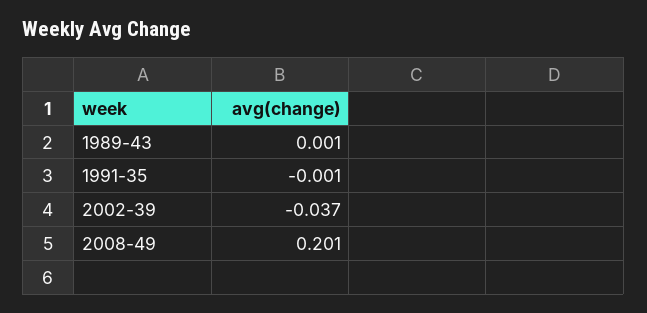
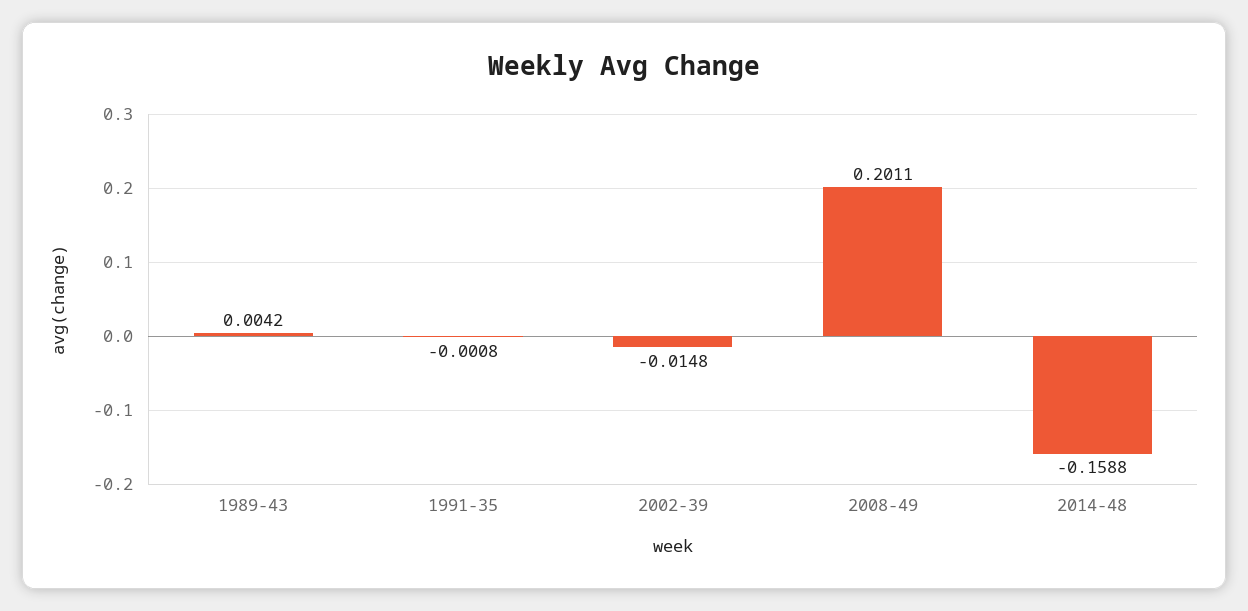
1989-43: 0.001 -> 0.0042
2002-39: -0.037 -> -0.0148
2014-48: none -> -0.1588

